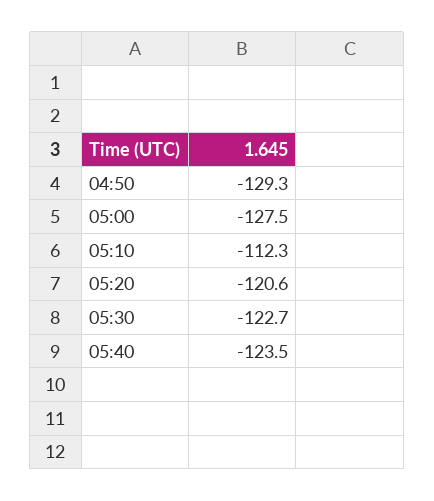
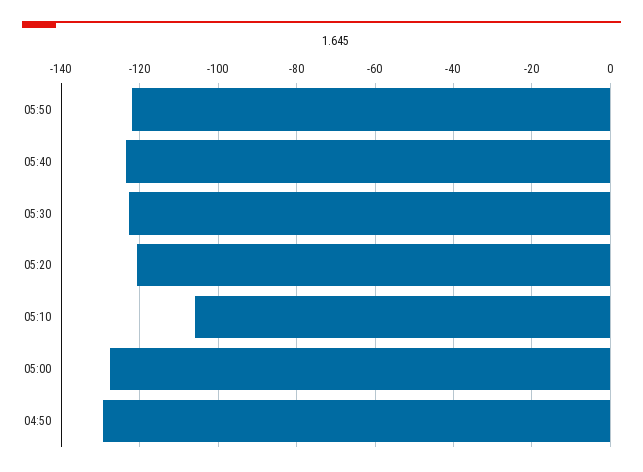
05:10: -112.3 -> -106
05:50: none -> -122

